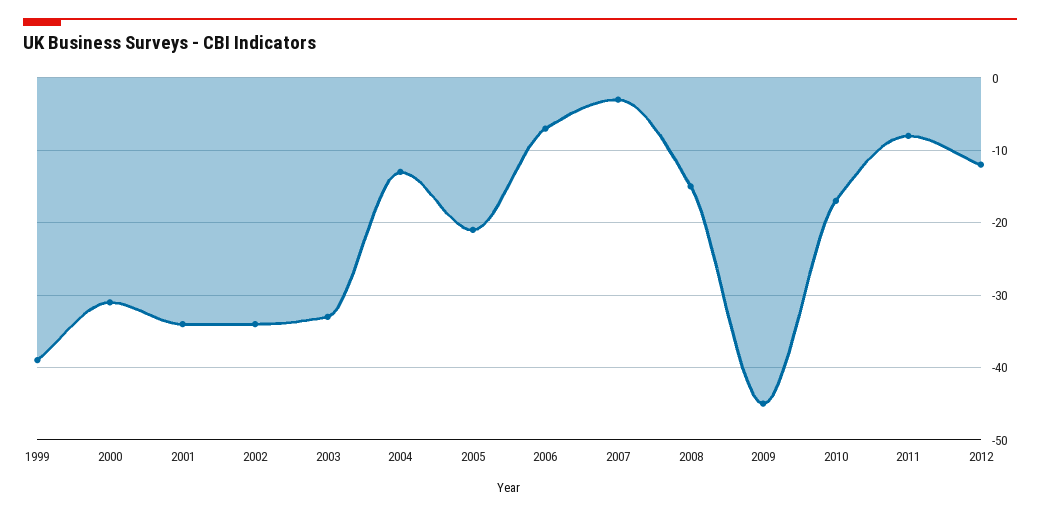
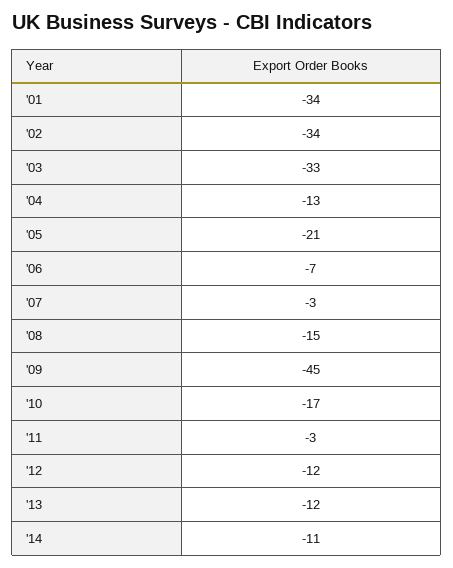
1999: -39 -> none
2000: -31 -> none
2011: -8 -> -3
'13: none -> -12
'14: none -> -11

